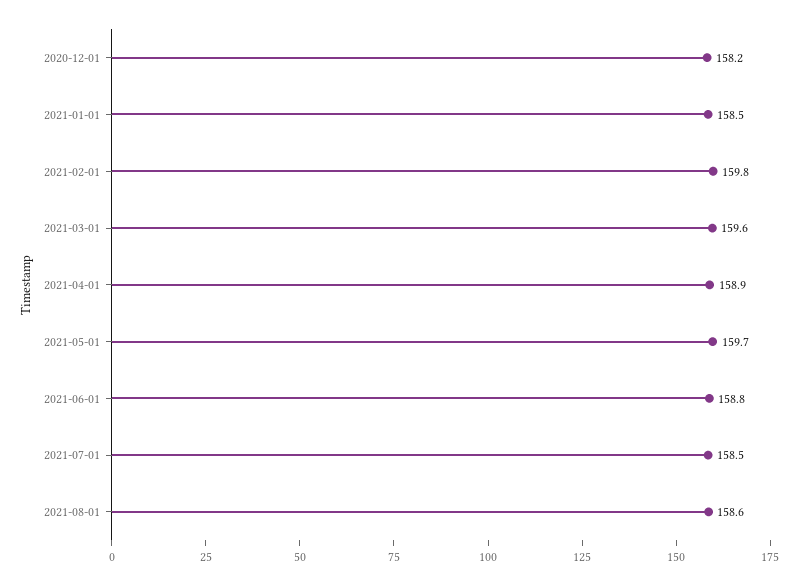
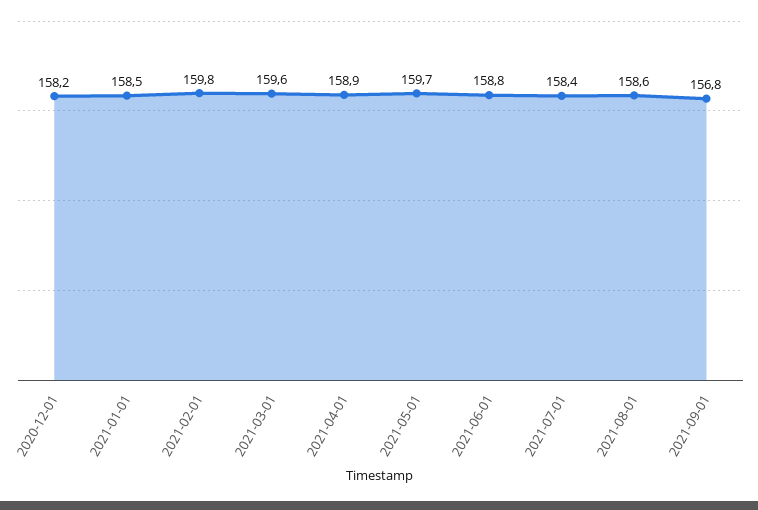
2021-07-01: 158.5 -> 158.4
2021-09-01: none -> 156.8

